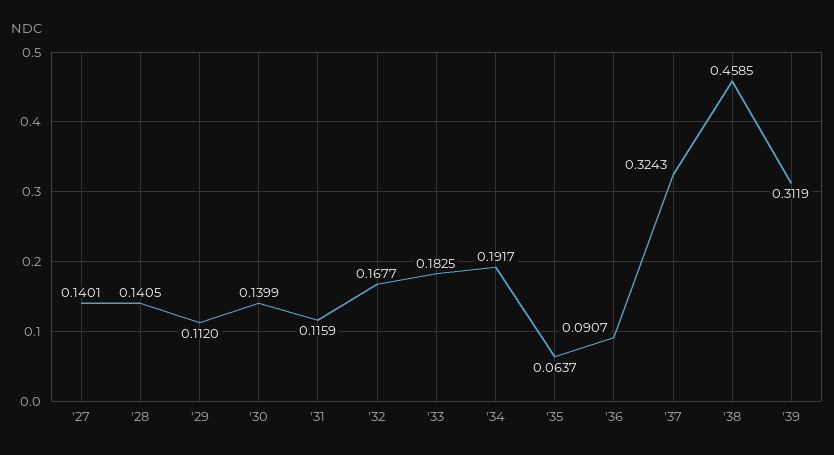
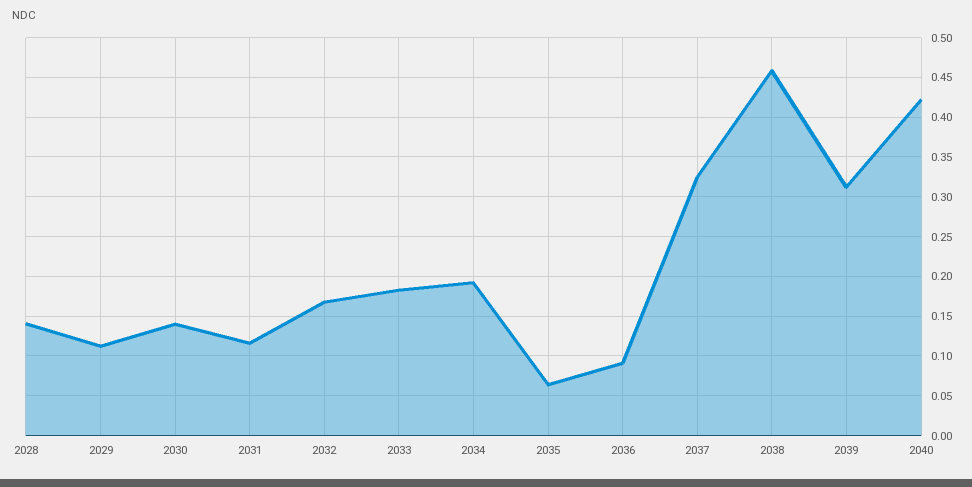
'27: 0.1401 -> none
2040: none -> 0.42

